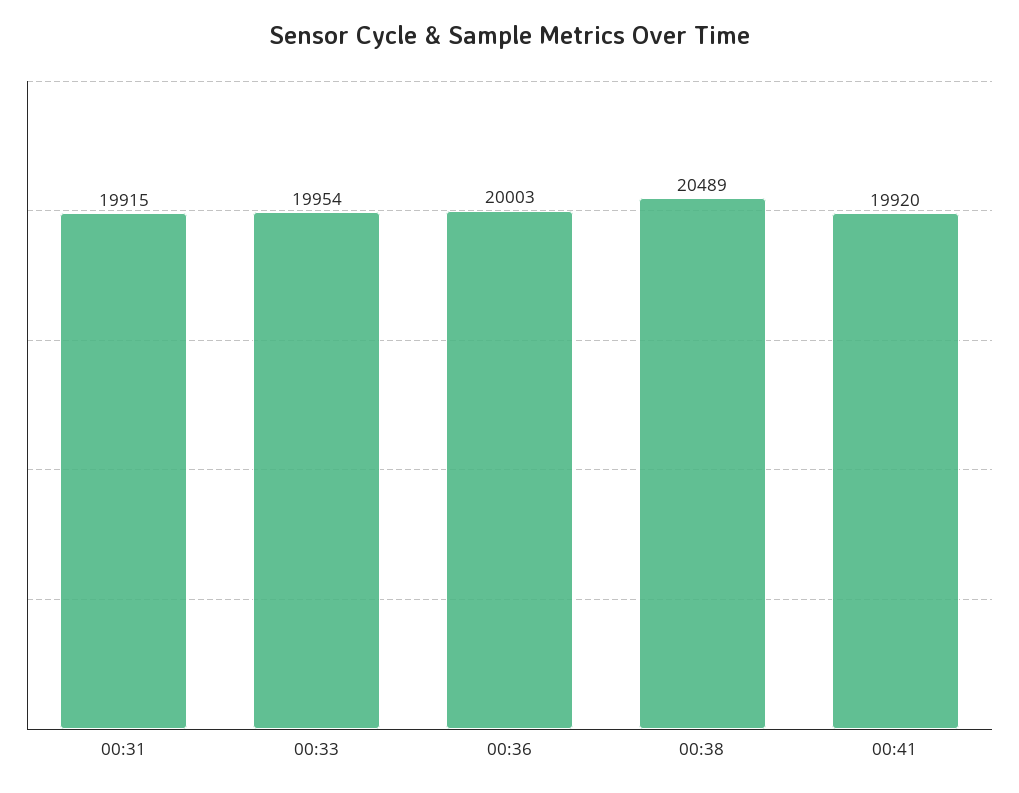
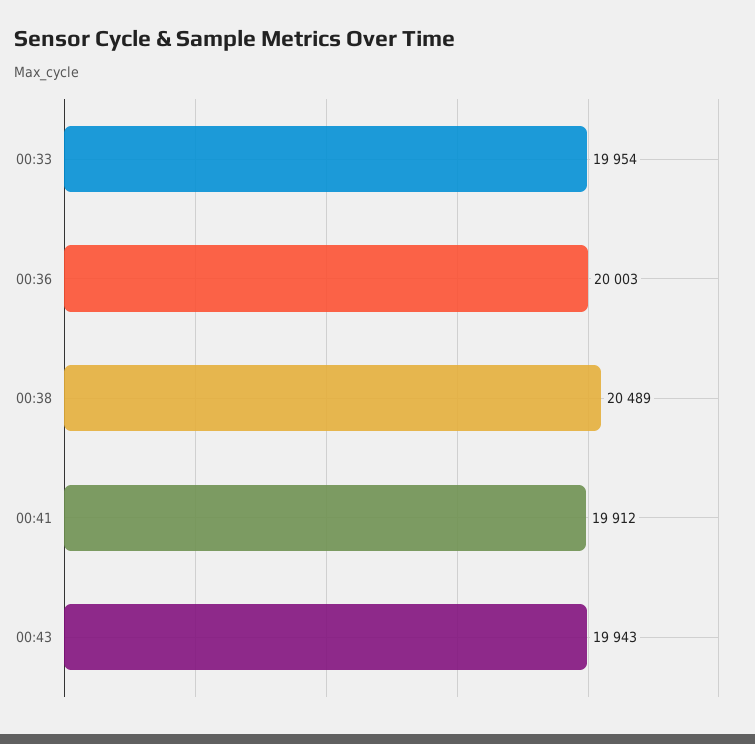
00:31: 19915 -> none
00:41: 19920 -> 19912
00:43: none -> 19943

